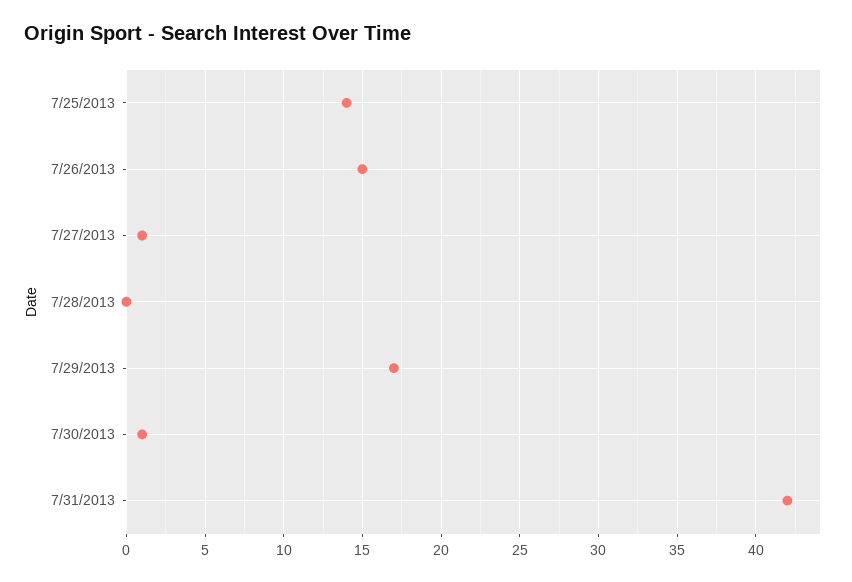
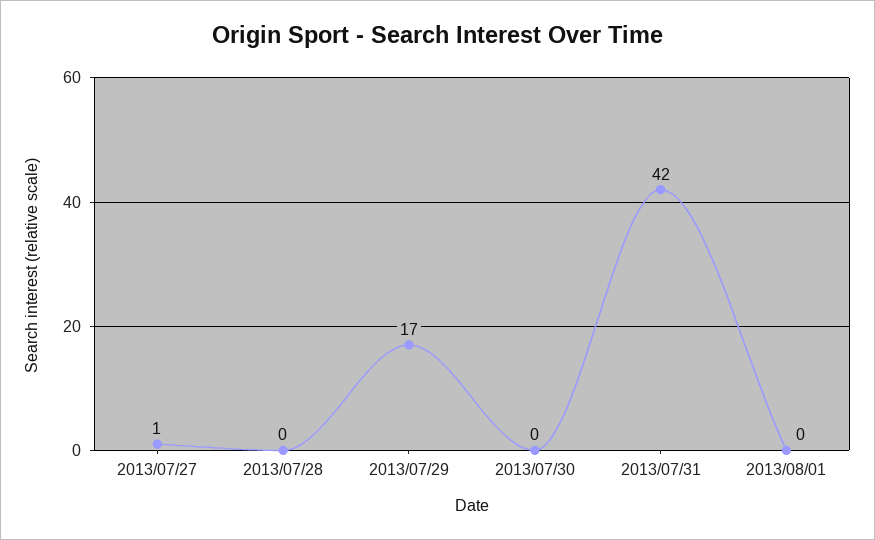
7/25/2013: 14 -> none
7/26/2013: 15 -> none
7/30/2013: 1 -> 0
2013/08/01: none -> 0

